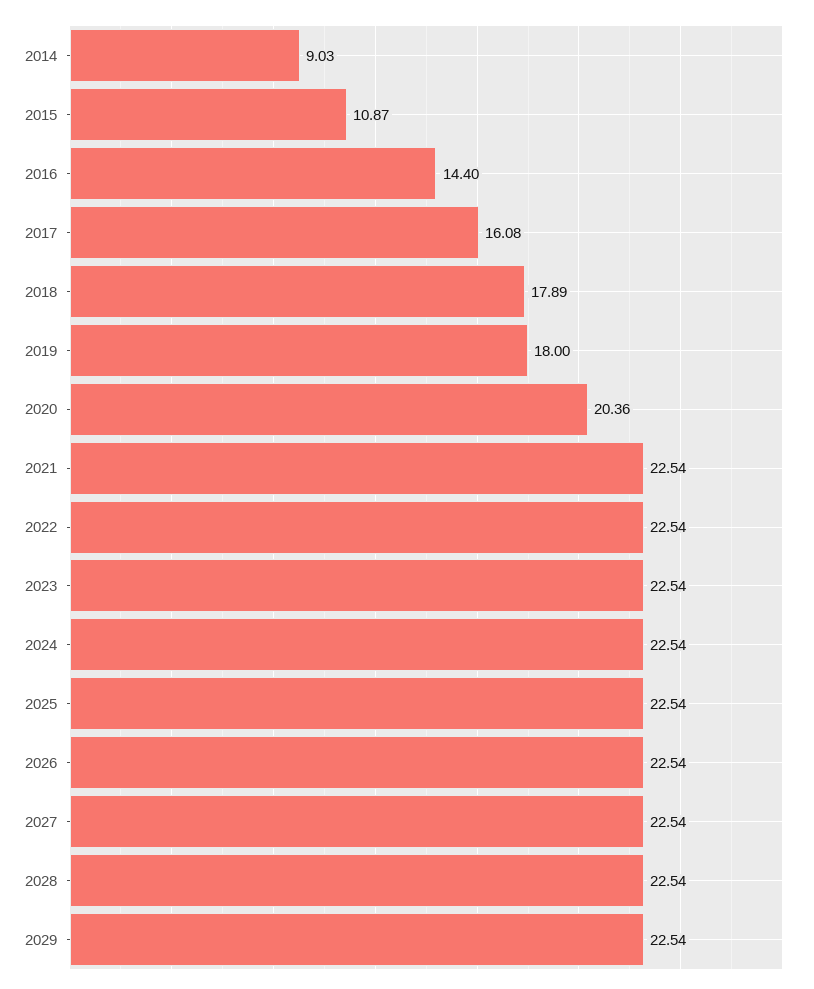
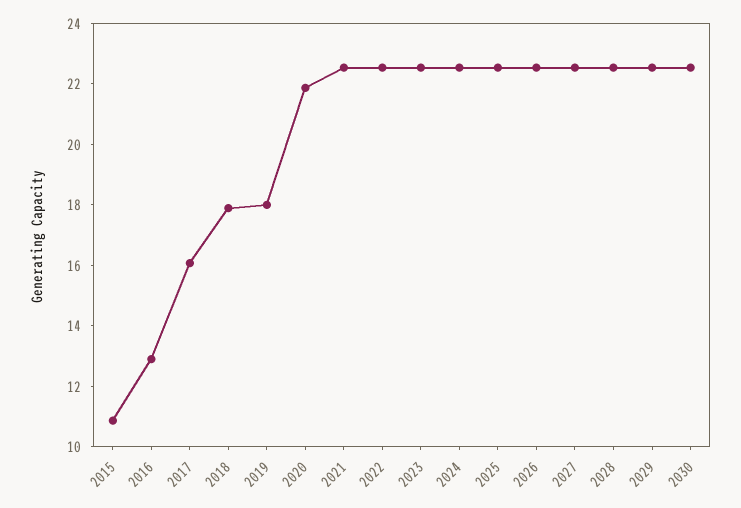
2014: 9.03 -> none
2016: 14.4 -> 13
2020: 20.36 -> 22
2030: none -> 22.5

